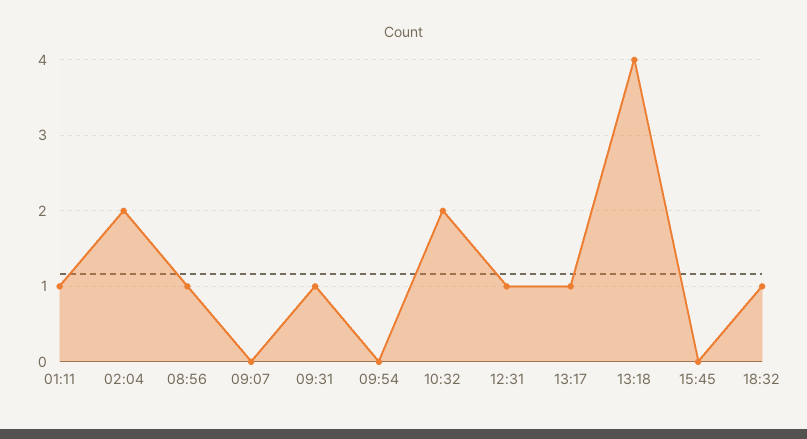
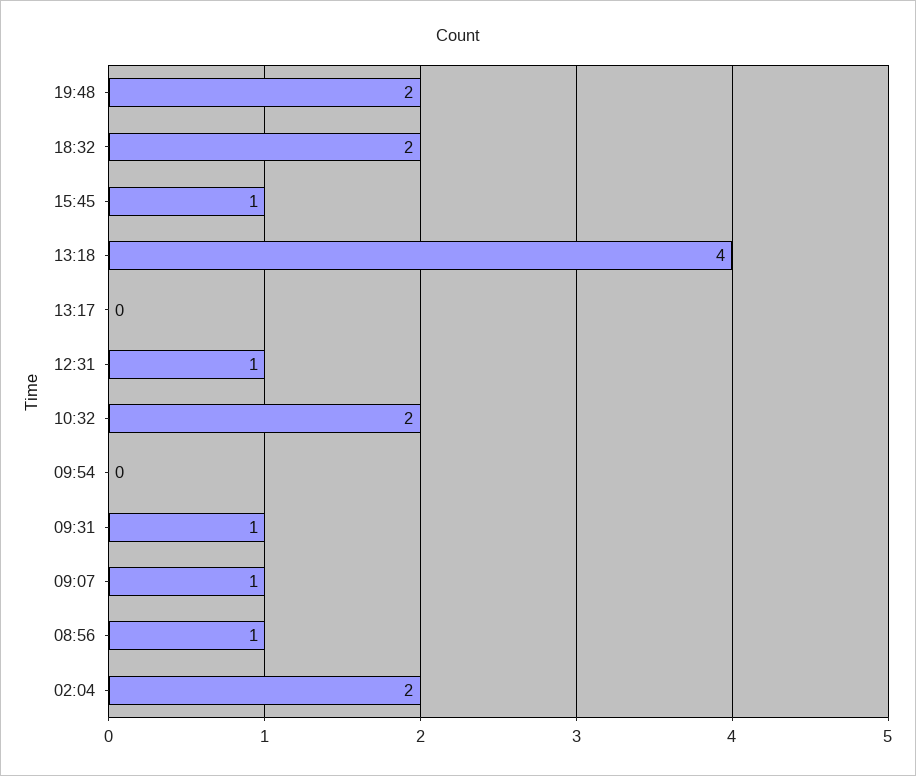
01:11: 1 -> none
09:07: 0 -> 1
13:17: 1 -> 0
15:45: 0 -> 1
18:32: 1 -> 2
19:48: none -> 2

